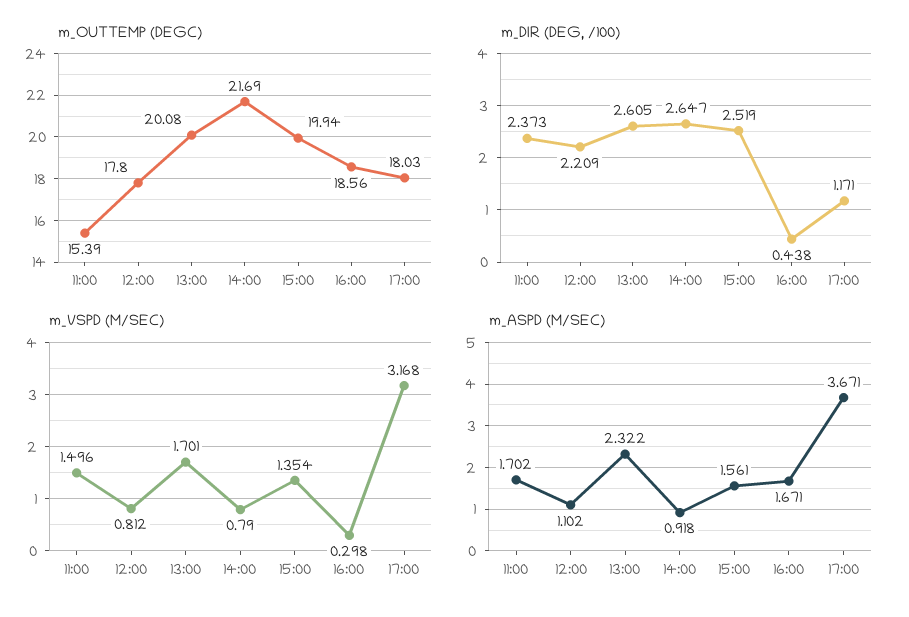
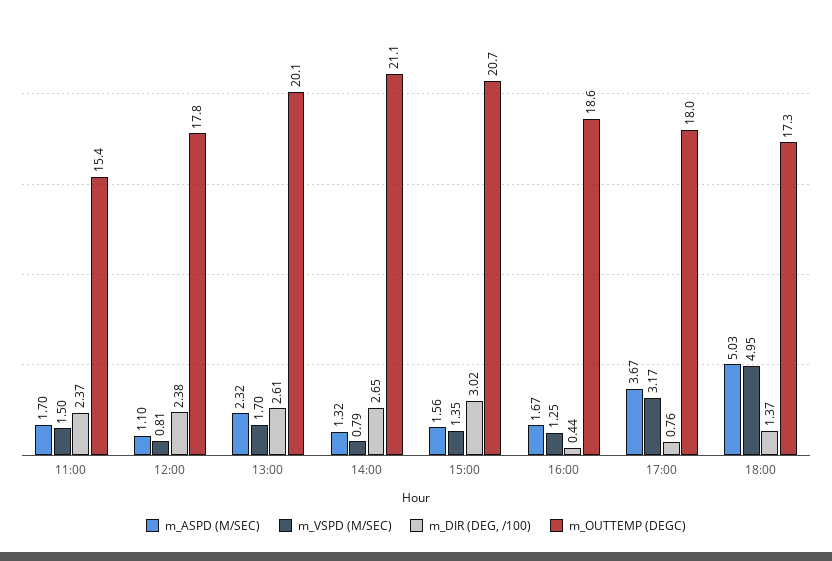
m_OUTTEMP (DEGC), 14:00: 21.69 -> 21.1
m_OUTTEMP (DEGC), 15:00: 19.94 -> 20.7
m_DIR (DEG, /100), 12:00: 2.209 -> 2.38
m_DIR (DEG, /100), 15:00: 2.519 -> 3.02
m_DIR (DEG, /100), 17:00: 1.171 -> 0.76
m_VSPD (M/SEC), 16:00: 0.298 -> 1.25
m_ASPD (M/SEC), 14:00: 0.918 -> 1.32
m_ASPD (M/SEC), 18:00: none -> 5.03
m_VSPD (M/SEC), 18:00: none -> 4.95
m_DIR (DEG, /100), 18:00: none -> 1.37
m_OUTTEMP (DEGC), 18:00: none -> 17.3

